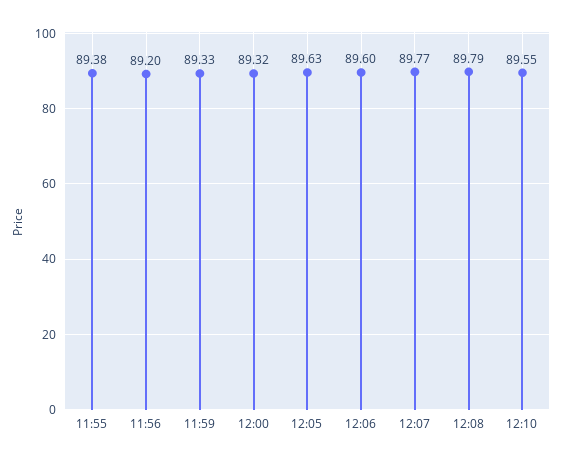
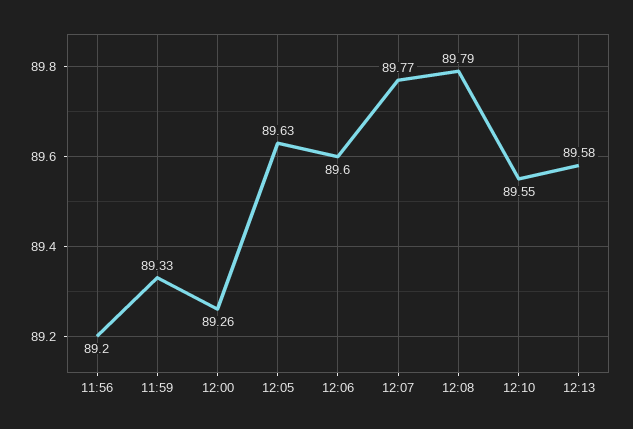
11:55: 89.38 -> none
12:00: 89.32 -> 89.26
12:13: none -> 89.58

